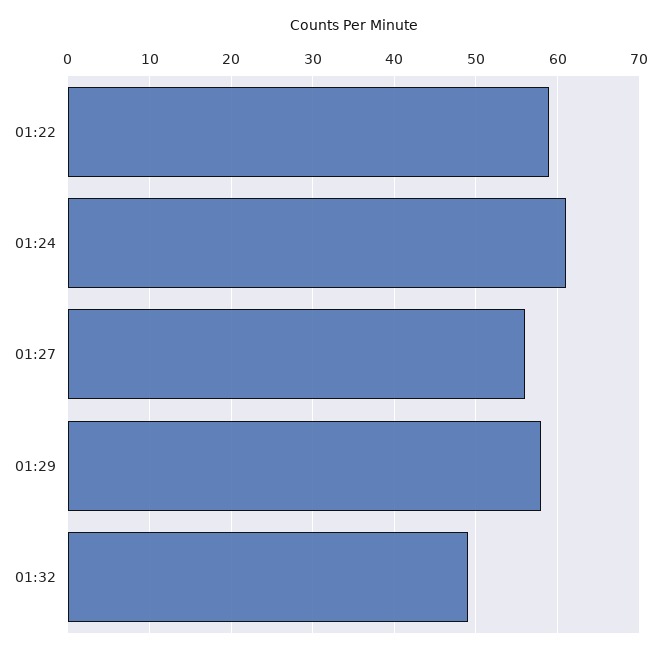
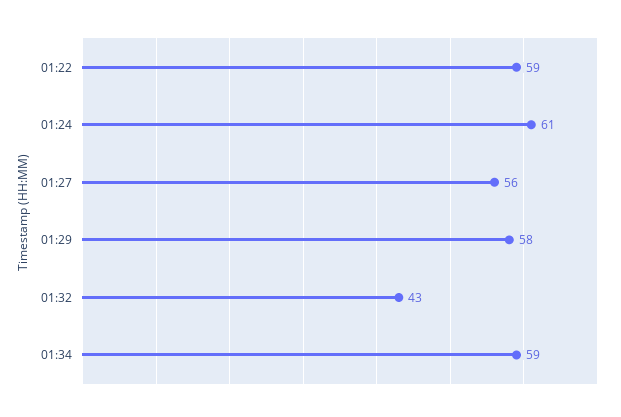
01:32: 49 -> 43
01:34: none -> 59

